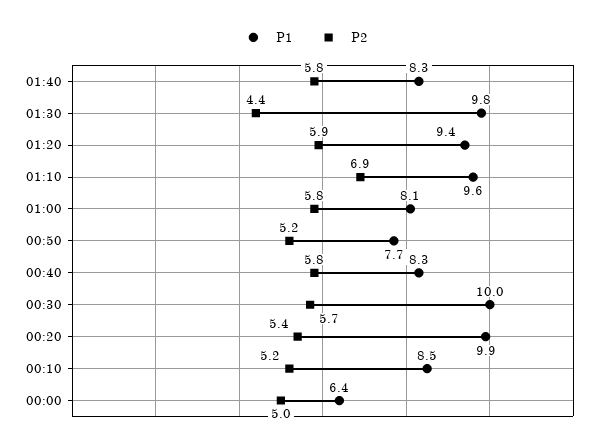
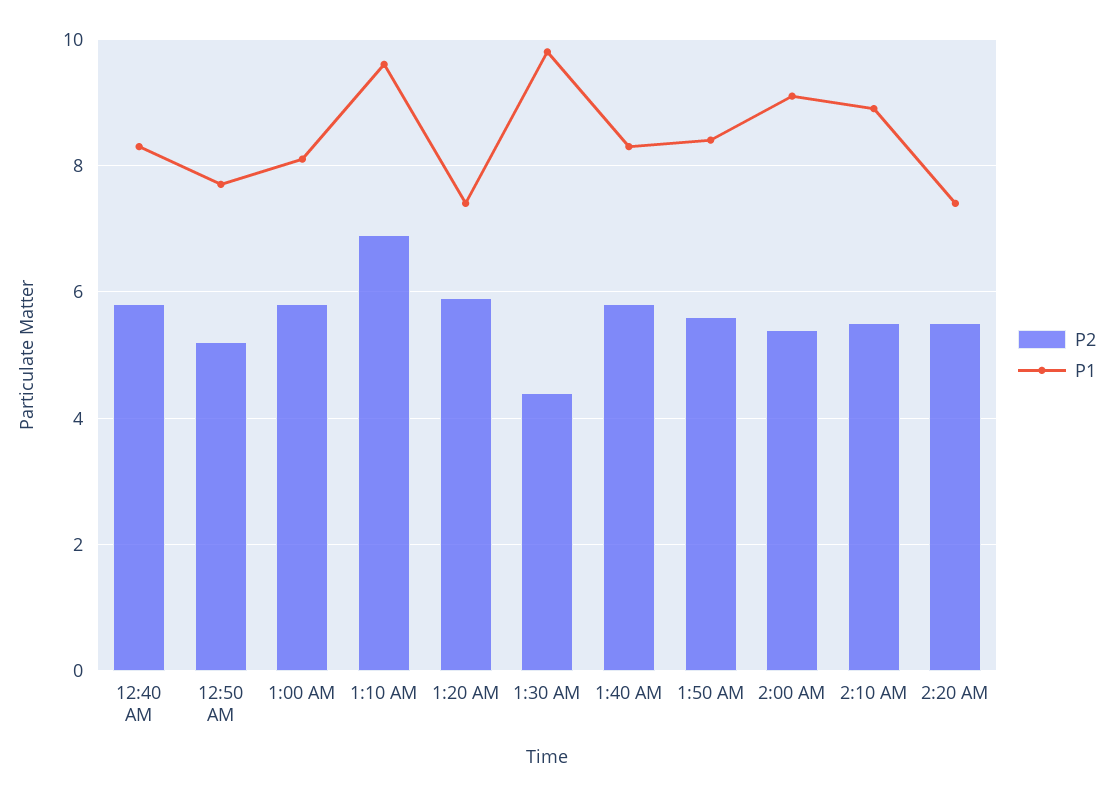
P1, 01:20: 9.4 -> 7.5
P1, 00:30: 10 -> none
P2, 00:30: 5.7 -> none
P1, 00:20: 9.9 -> none
P2, 00:20: 5.4 -> none
P1, 00:10: 8.5 -> none
P2, 00:10: 5.2 -> none
P1, 00:00: 6.4 -> none
P2, 00:00: 5 -> none
P2, 1:50 AM: none -> 5.5
P1, 1:50 AM: none -> 8.5
P2, 2:00 AM: none -> 5.5
P1, 2:00 AM: none -> 9
P2, 2:10 AM: none -> 5.5
P1, 2:10 AM: none -> 9
P2, 2:20 AM: none -> 5.5
P1, 2:20 AM: none -> 7.5

